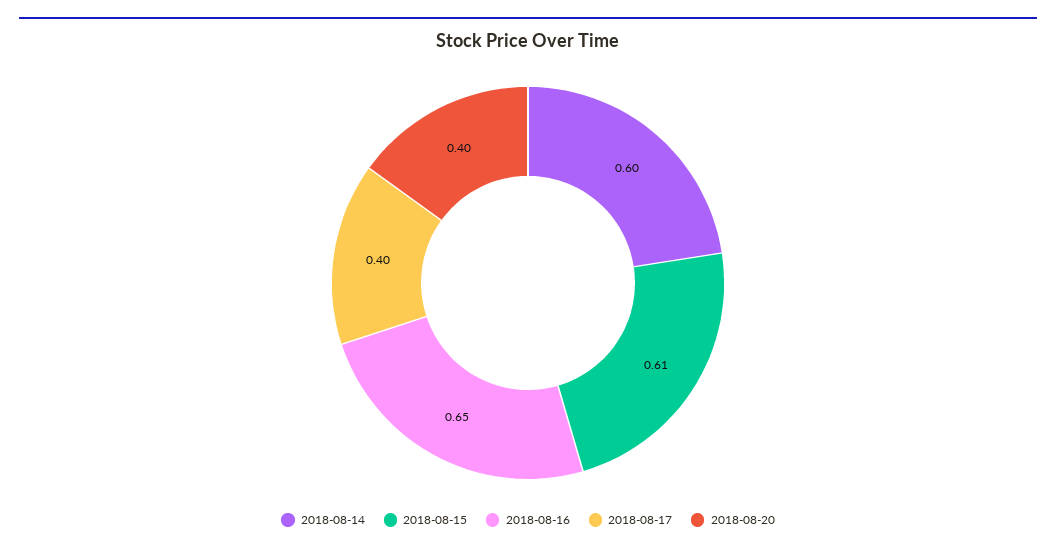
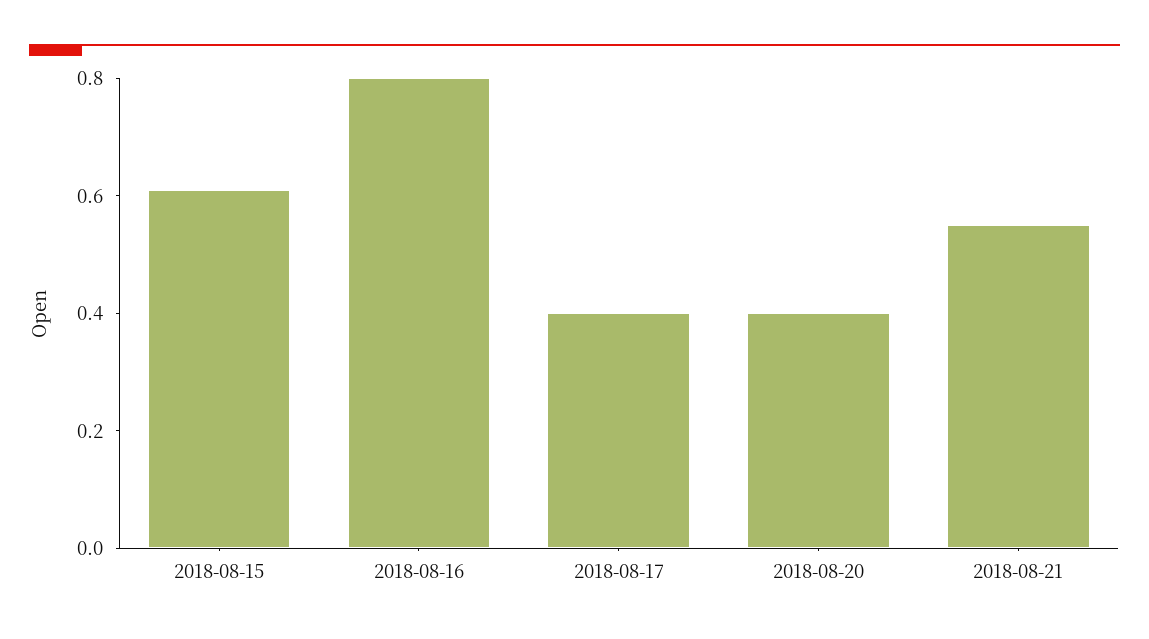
2018-08-14: 0.6 -> none
2018-08-16: 0.65 -> 0.8
2018-08-21: none -> 0.55

